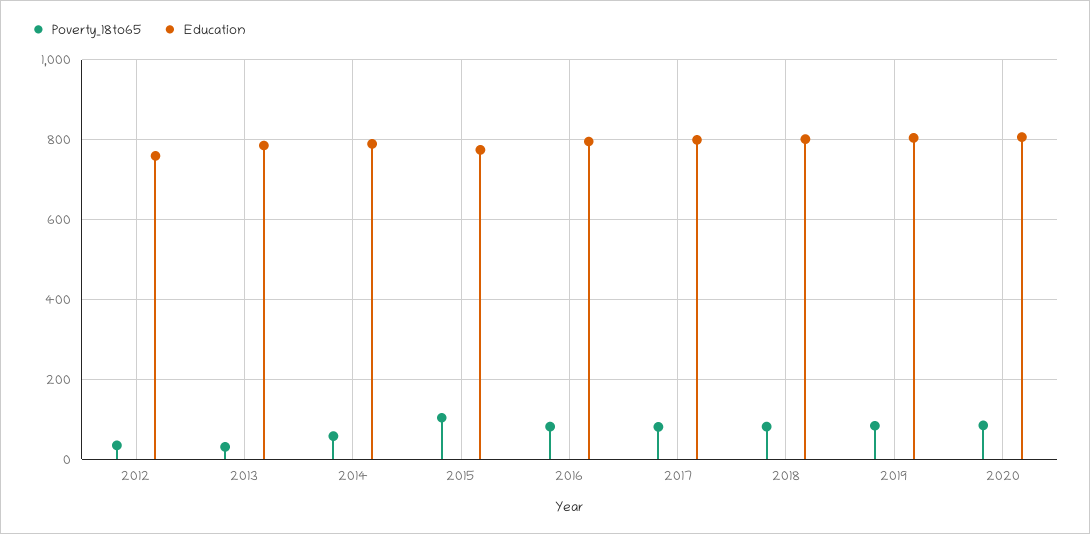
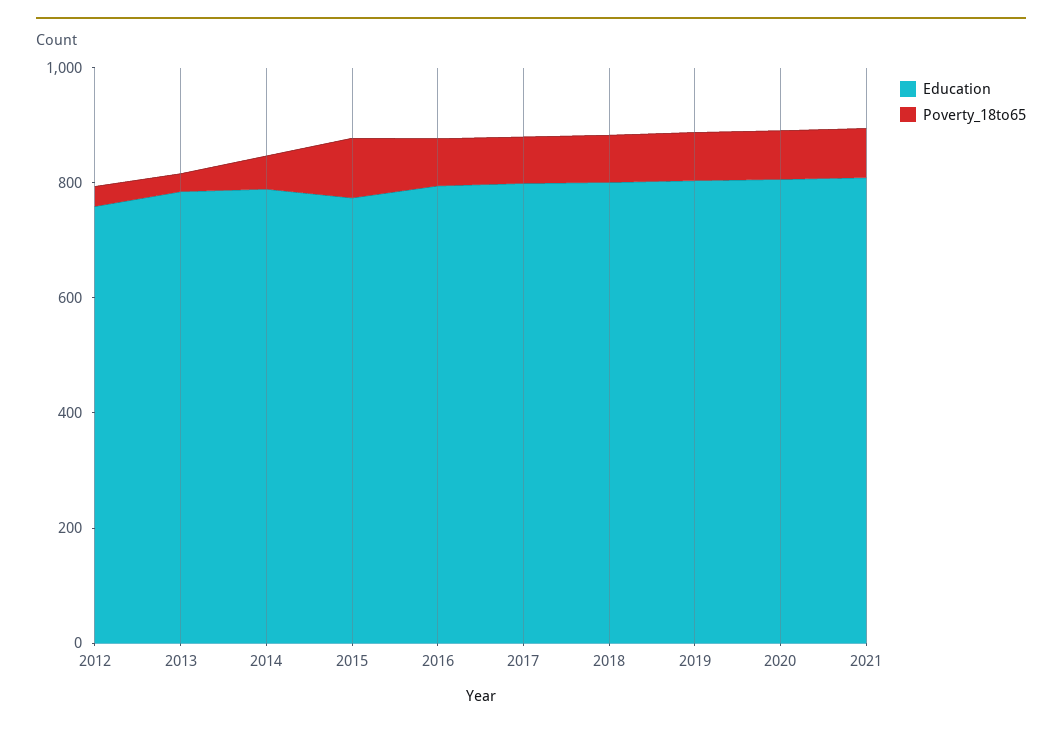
Education, 2021: none -> 800
Poverty_18to65, 2021: none -> 100

